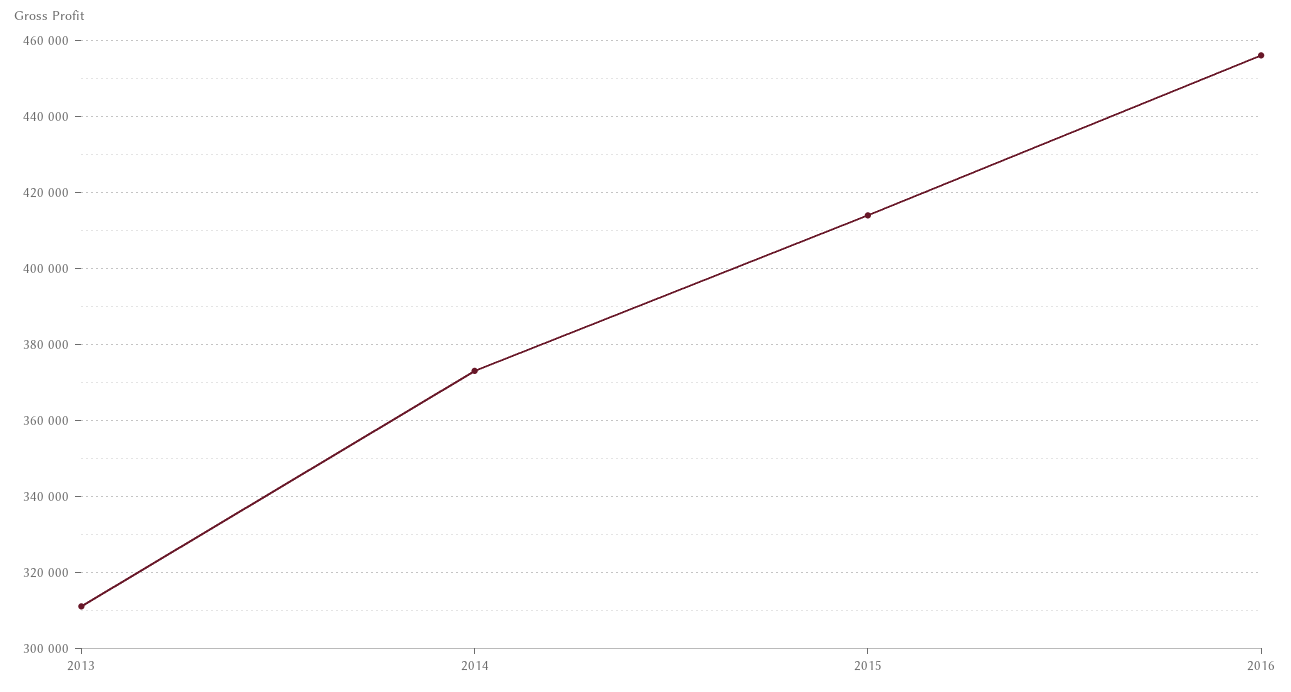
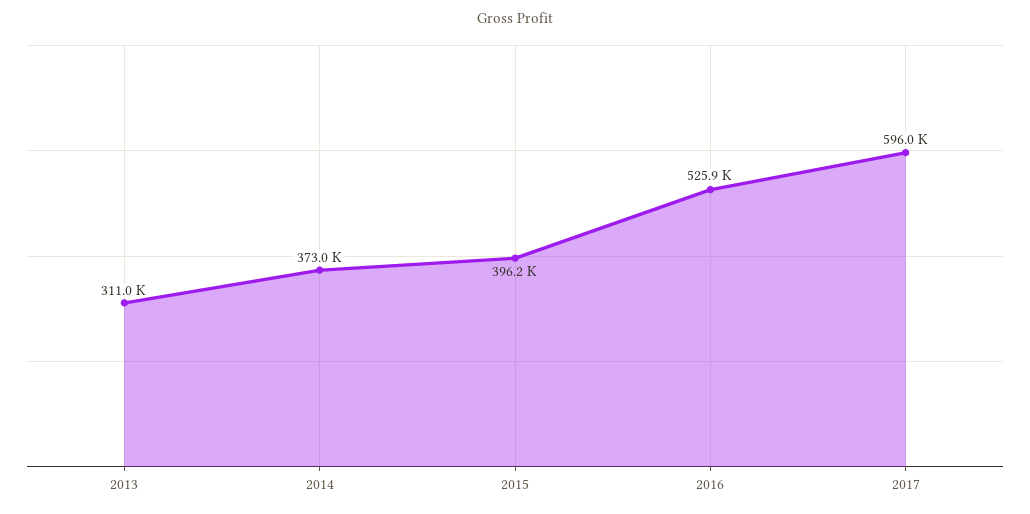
2015: 414000 -> 396200
2016: 456000 -> 525900
2017: none -> 596000

